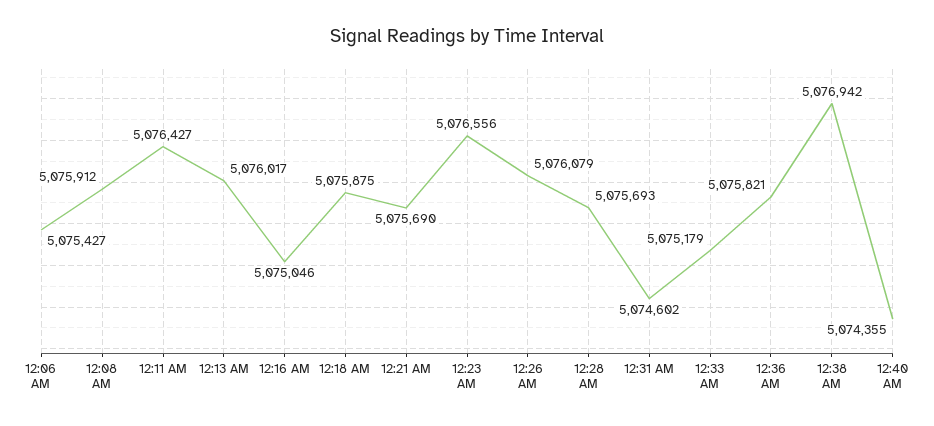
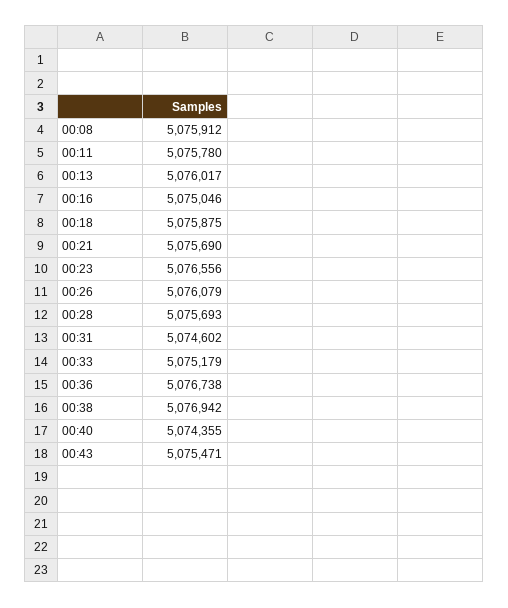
12:06 AM: 5075427 -> none
12:11 AM: 5076427 -> 5075780
12:36 AM: 5075821 -> 5076738
00:43: none -> 5075471

